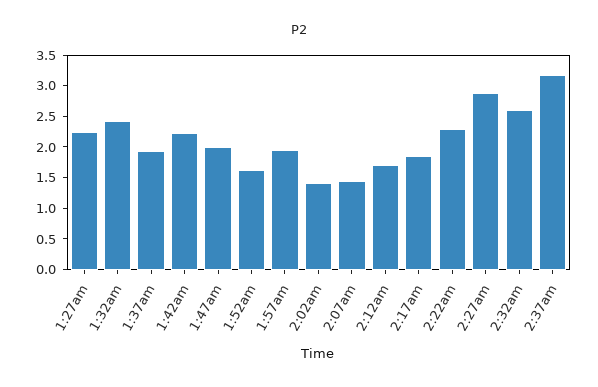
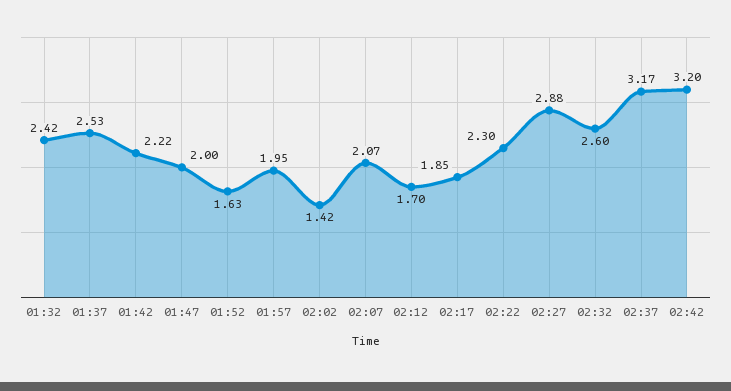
1:27am: 2.25 -> none
1:37am: 2 -> 2.53
2:07am: 1.5 -> 2.07
02:42: none -> 3.2

